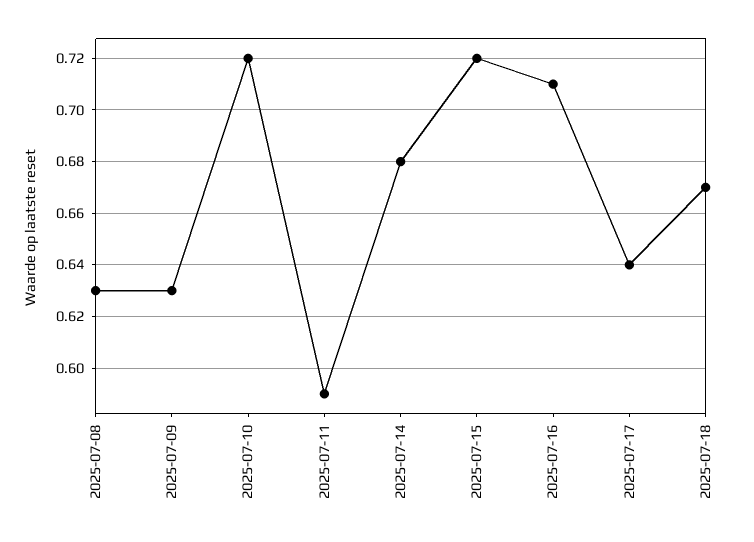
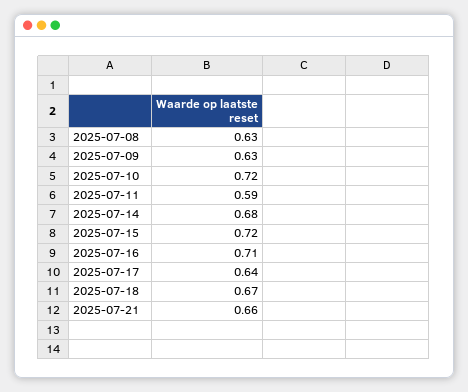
2025-07-21: none -> 0.66

